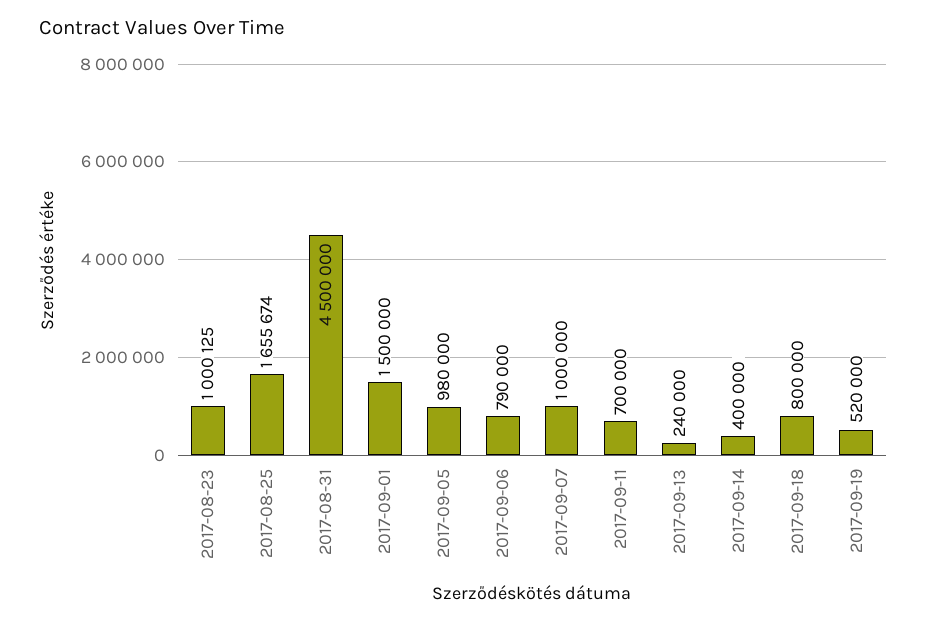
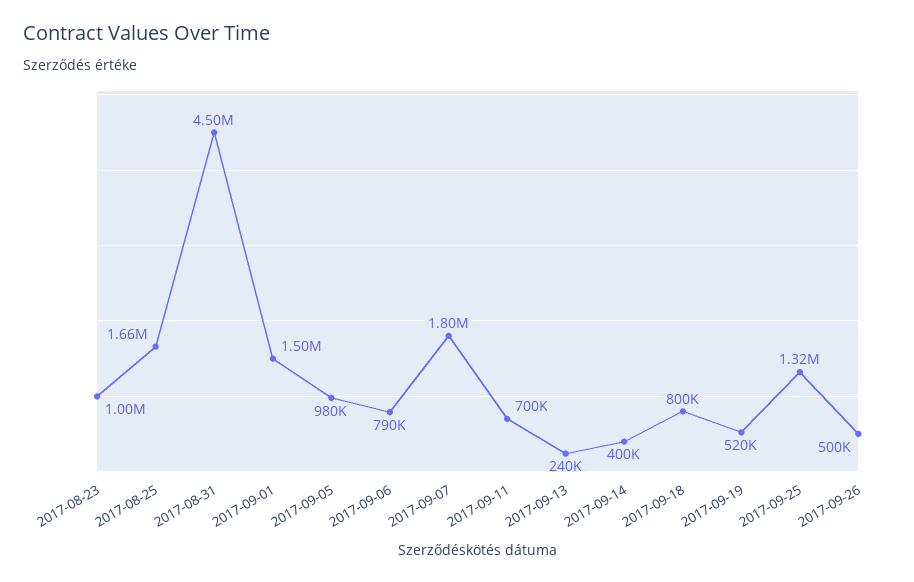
2017-09-07: 1000000 -> 1800000
2017-09-25: none -> 1320000
2017-09-26: none -> 500000

